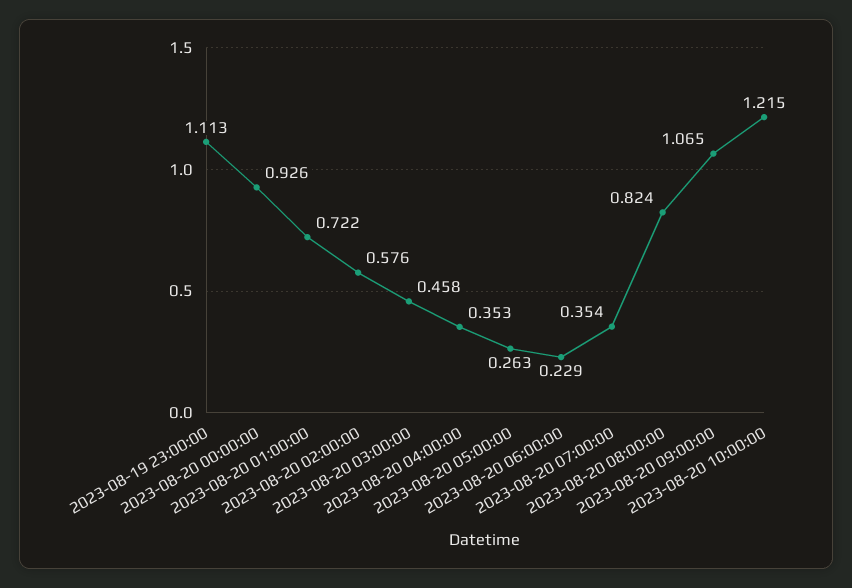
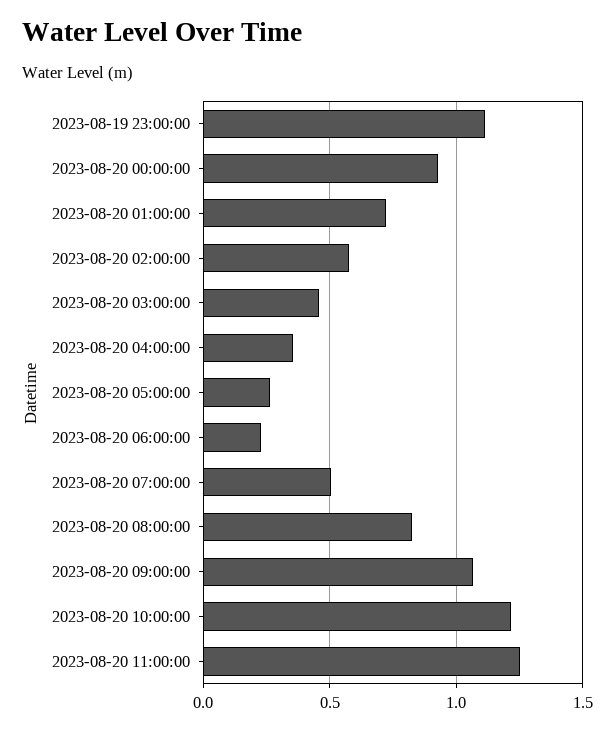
2023-08-20 07:00:00: 0.354 -> 0.5
2023-08-20 11:00:00: none -> 1.25

